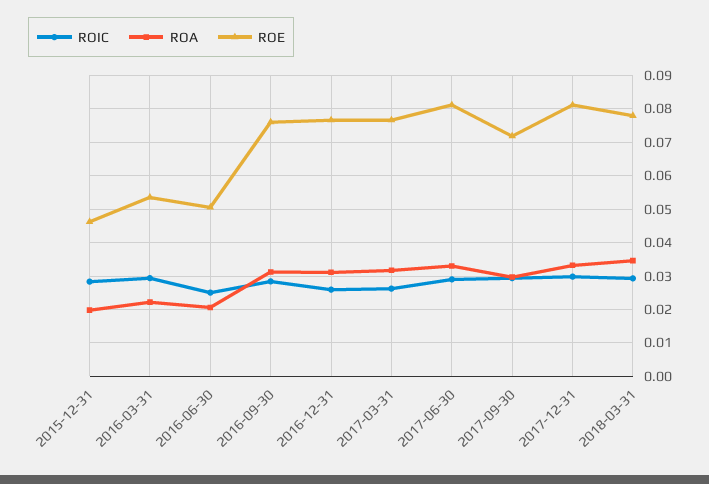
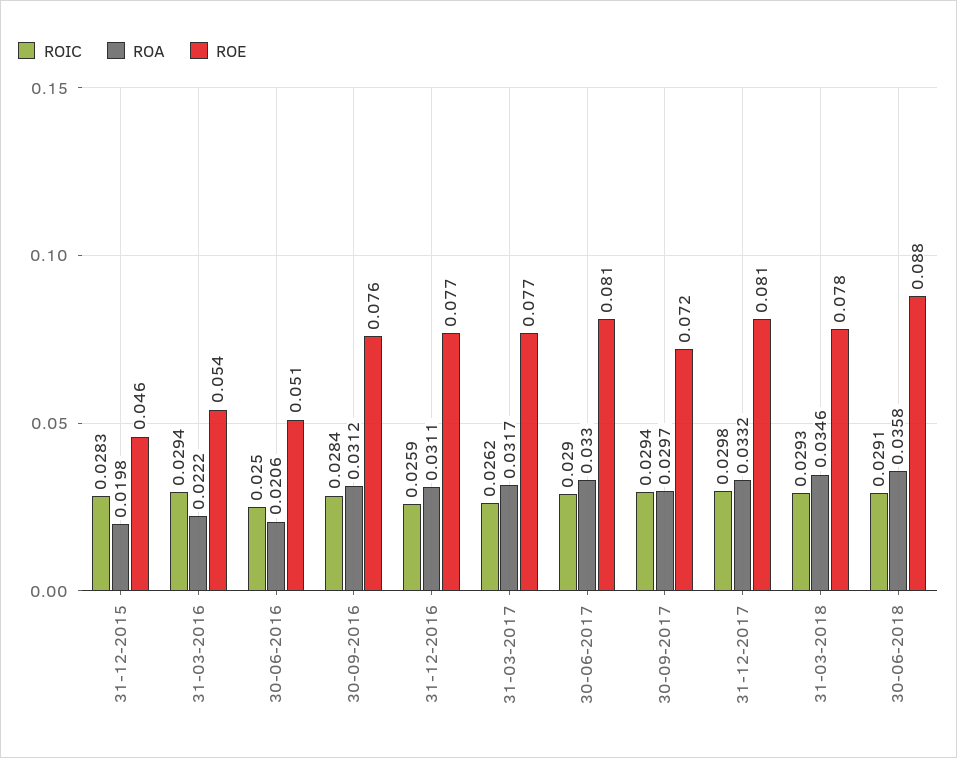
ROIC, 30-06-2018: none -> 0.0291
ROA, 30-06-2018: none -> 0.0358
ROE, 30-06-2018: none -> 0.088

